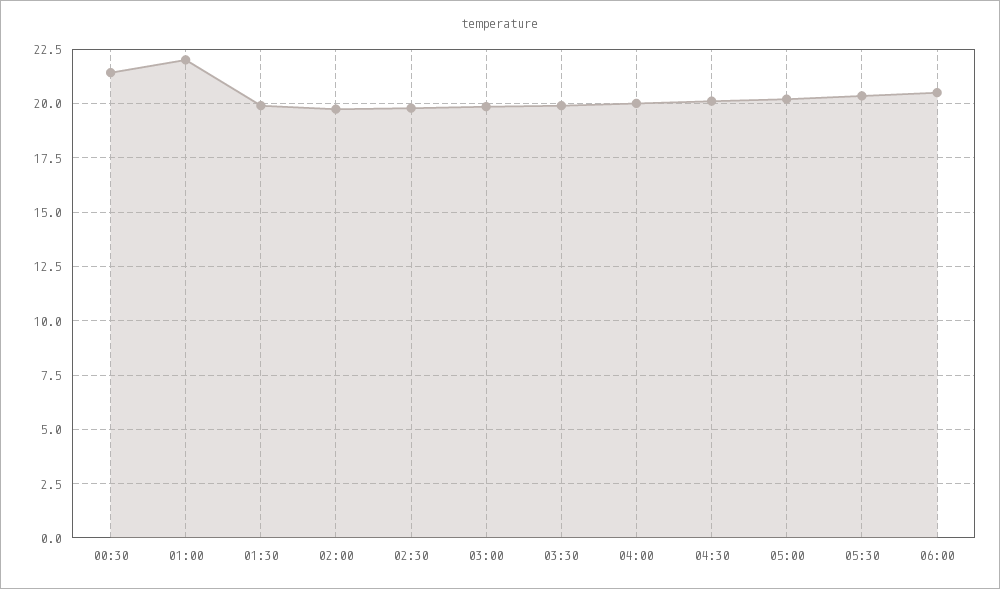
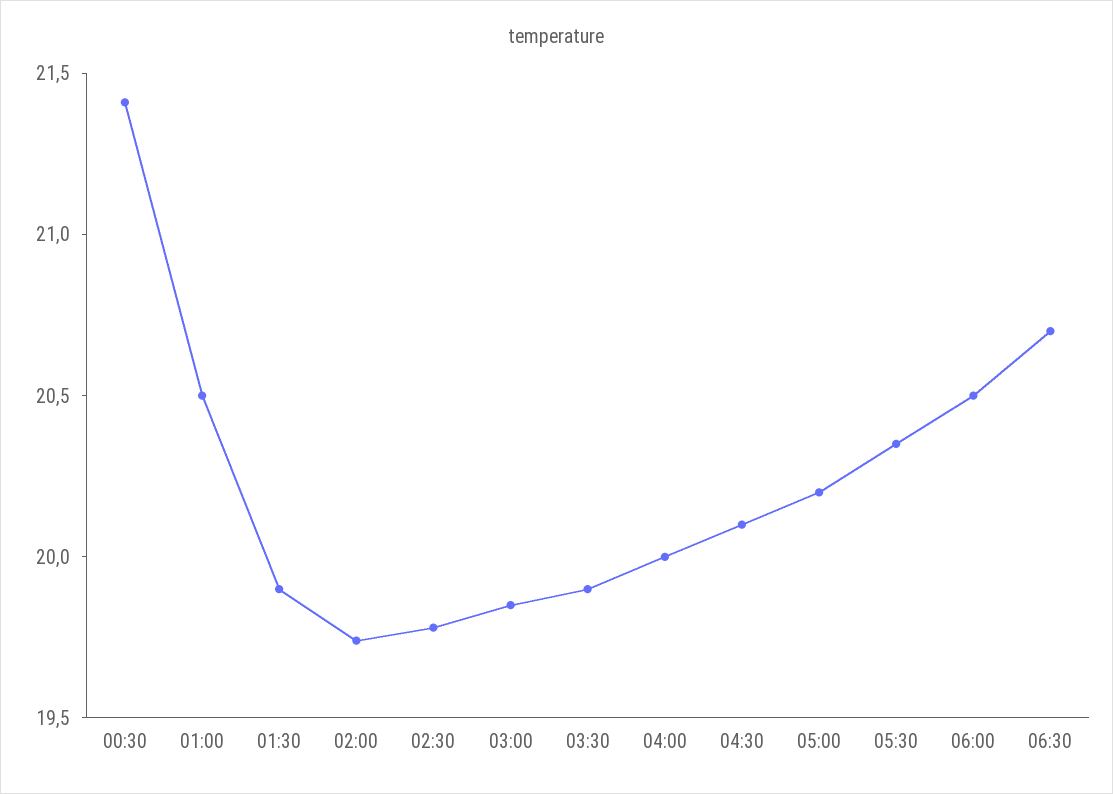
01:00: 22 -> 20.5
06:30: none -> 20.7

